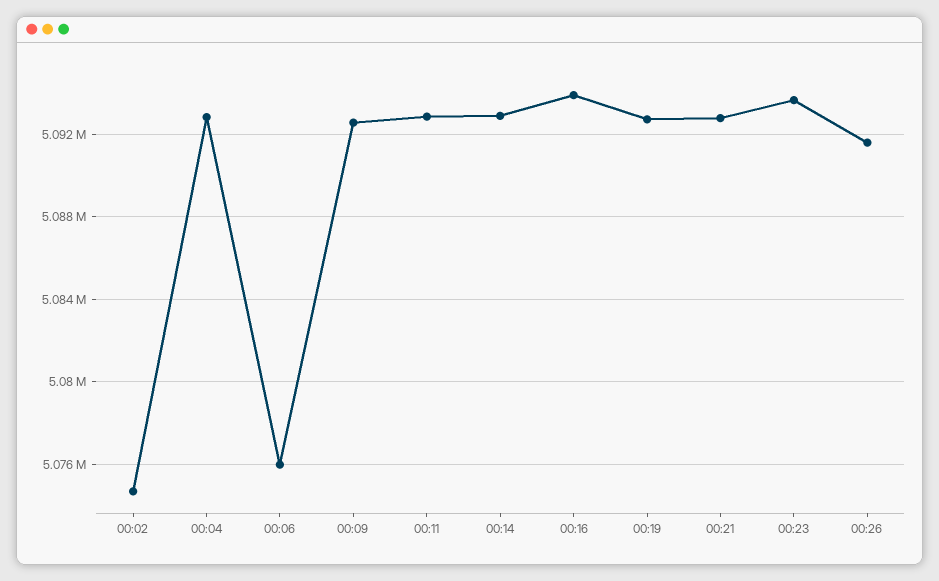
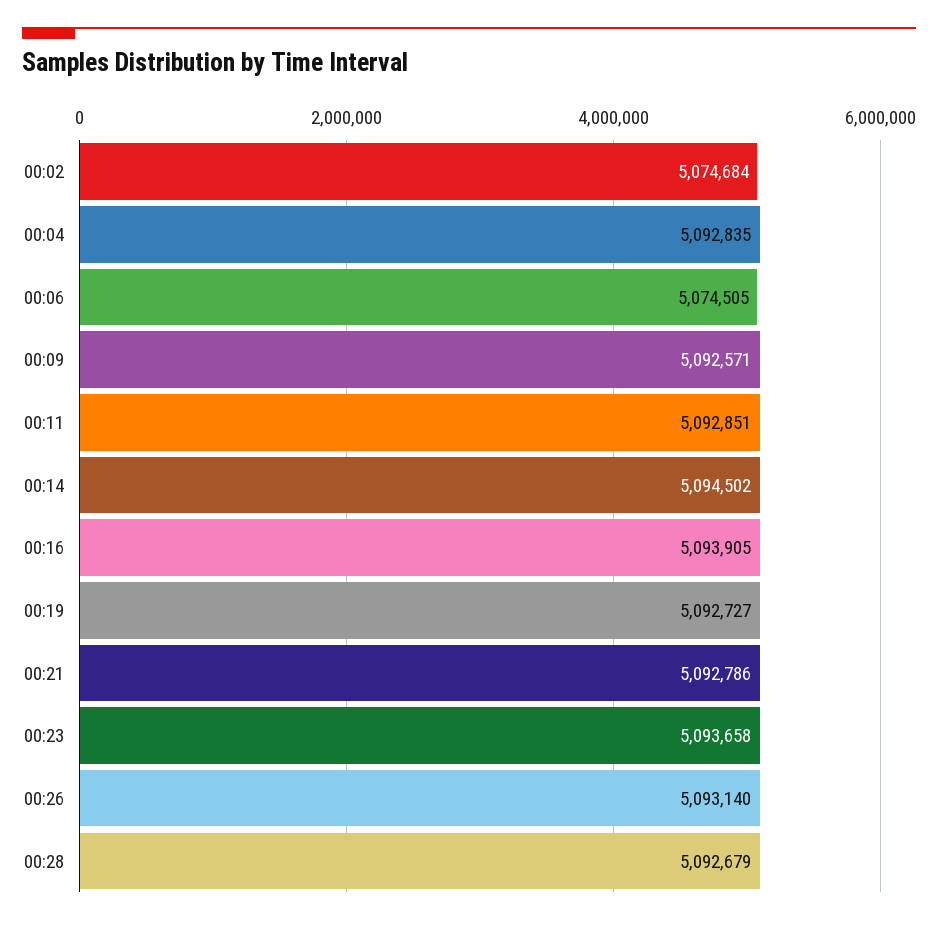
00:06: 5076000 -> 5074505
00:14: 5093000 -> 5094502
00:26: 5091500 -> 5093140
00:28: none -> 5092679

